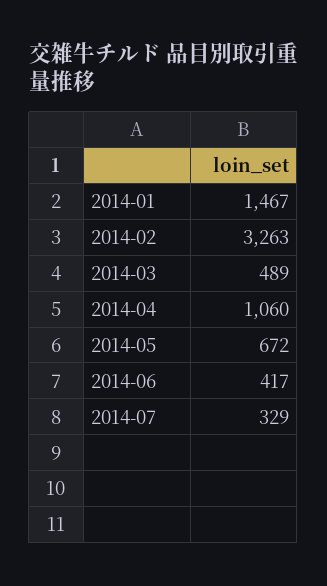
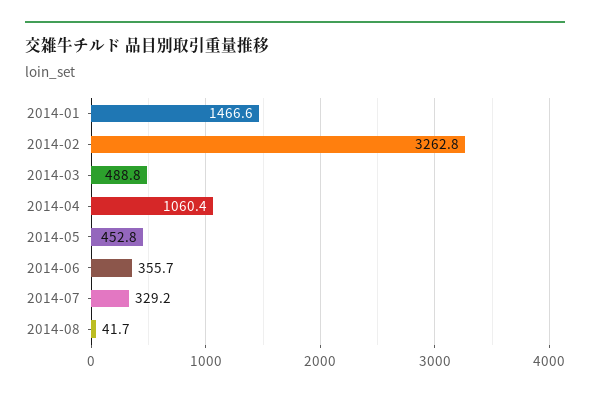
2014-05: 672 -> 452.8
2014-06: 417 -> 355.7
2014-08: none -> 41.7

